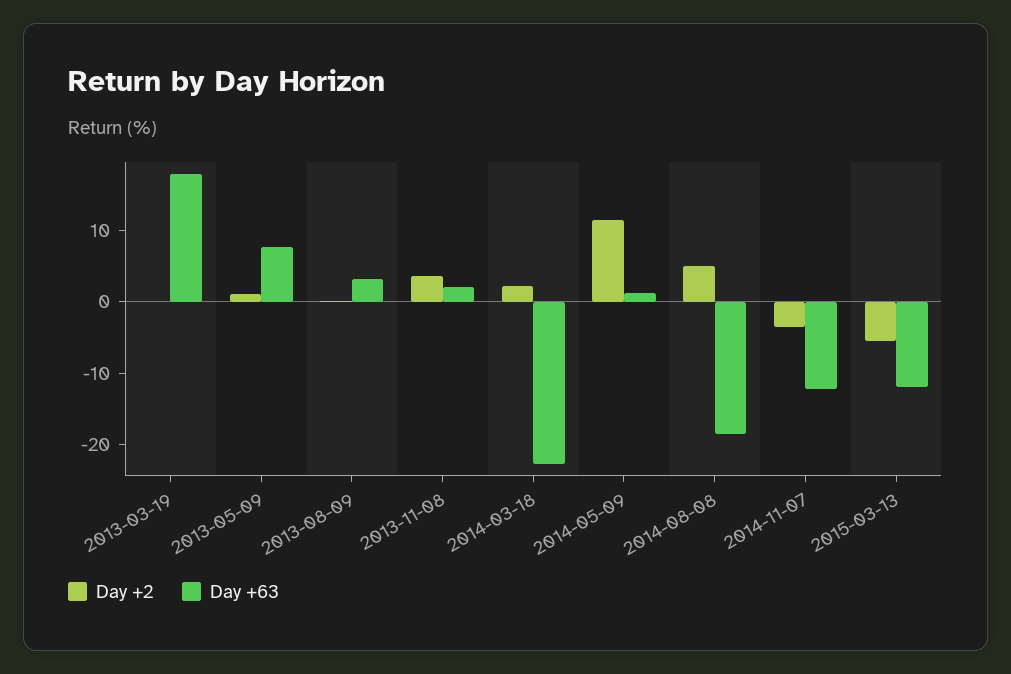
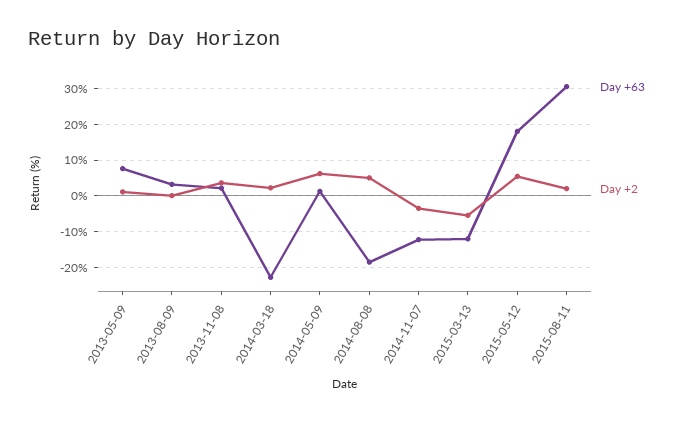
Day +2, 2013-03-19: 0 -> none
Day +63, 2013-03-19: 18 -> none
Day +2, 2014-05-09: 12 -> 6
Day +63, 2015-05-12: none -> 18
Day +2, 2015-05-12: none -> 6
Day +63, 2015-08-11: none -> 30
Day +2, 2015-08-11: none -> 2

